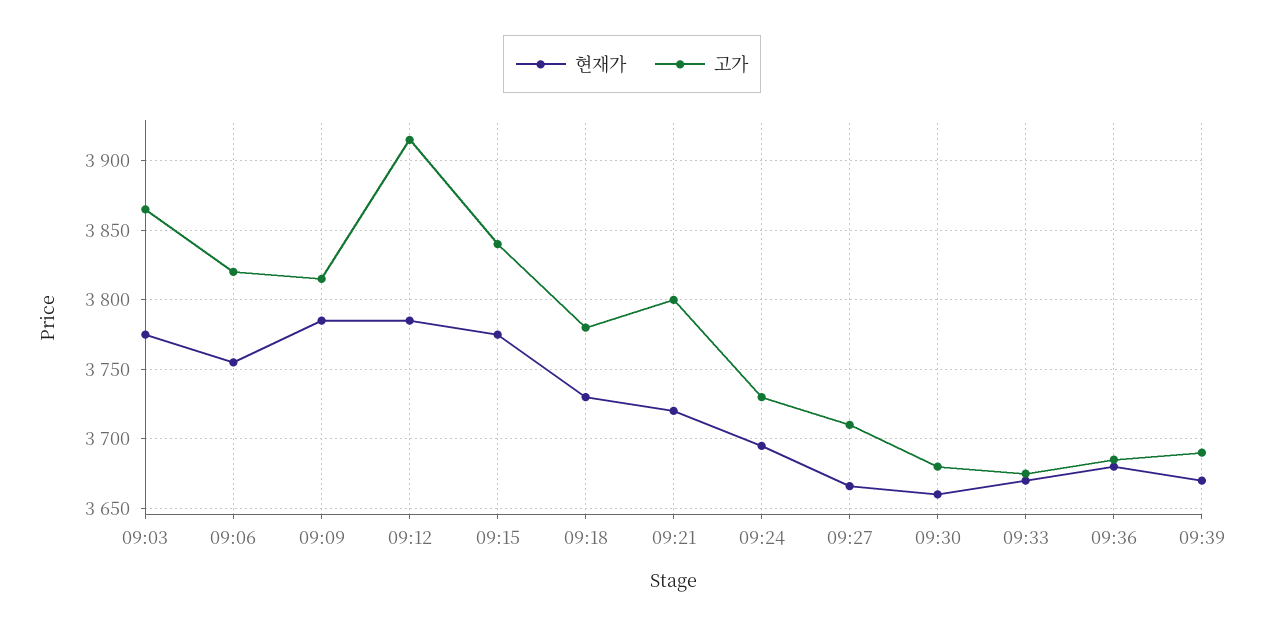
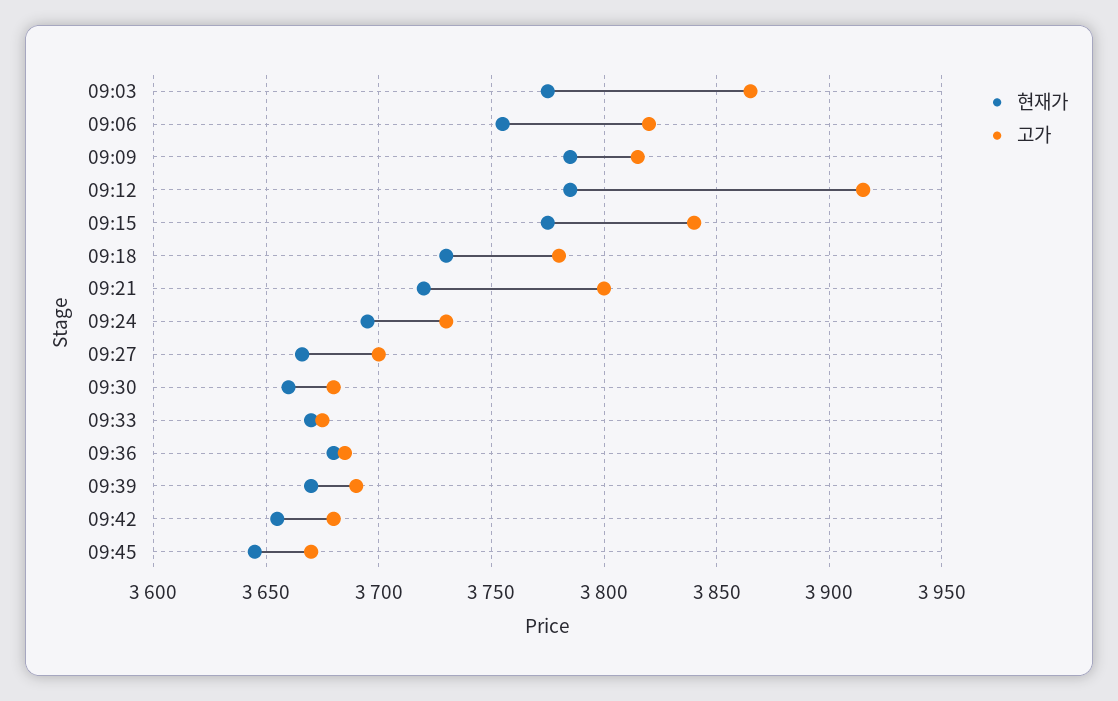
고가, 09:27: 3710 -> 3700
현재가, 09:42: none -> 3655
고가, 09:42: none -> 3680
현재가, 09:45: none -> 3645
고가, 09:45: none -> 3670

